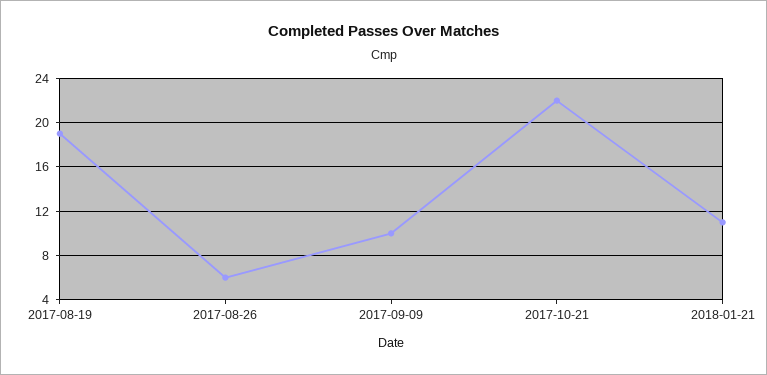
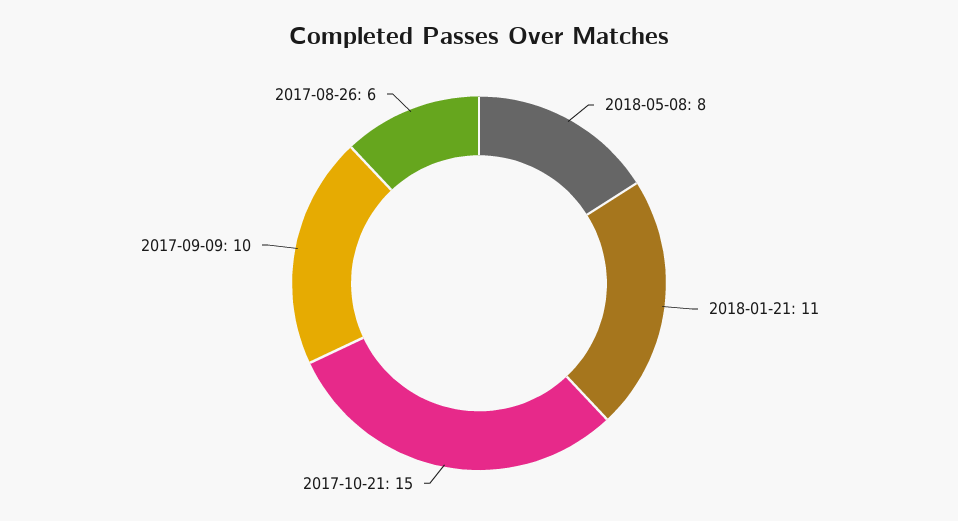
2017-08-19: 19 -> none
2017-10-21: 22 -> 15
2018-05-08: none -> 8

